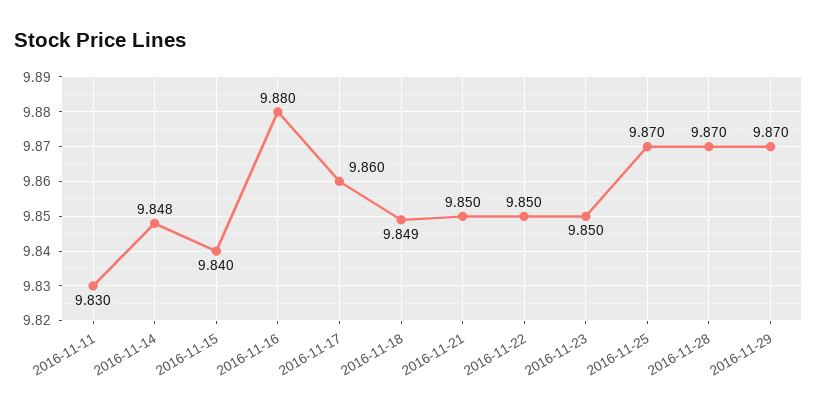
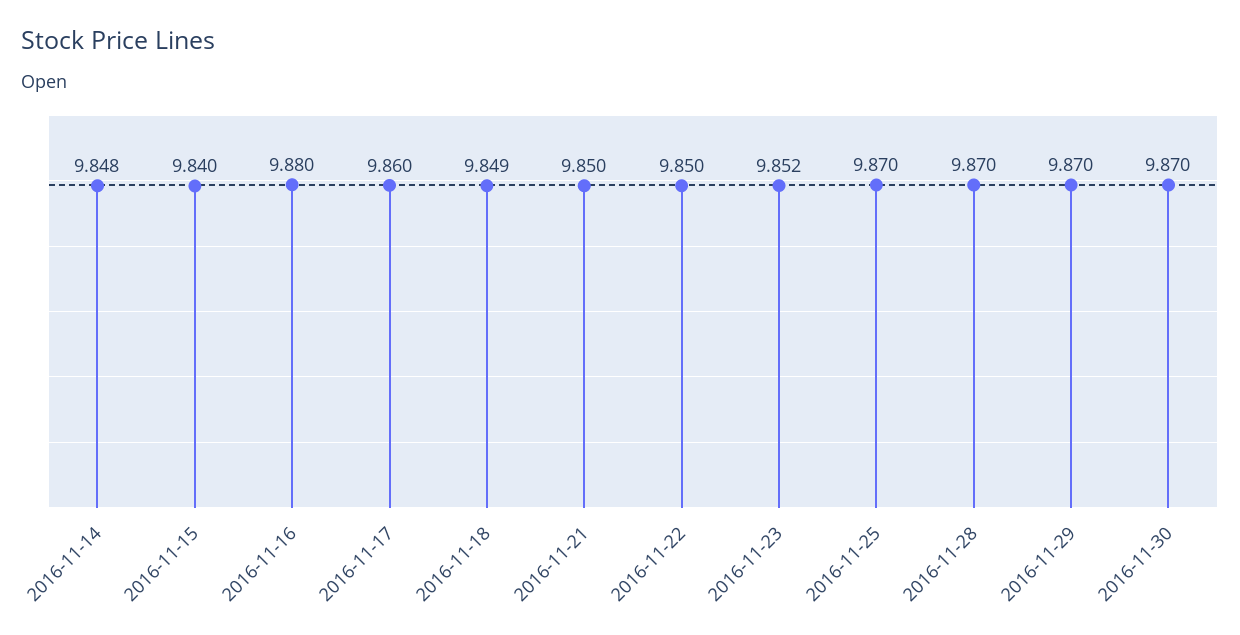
2016-11-11: 9.83 -> none
2016-11-23: 9.85 -> 9.852
2016-11-30: none -> 9.87

